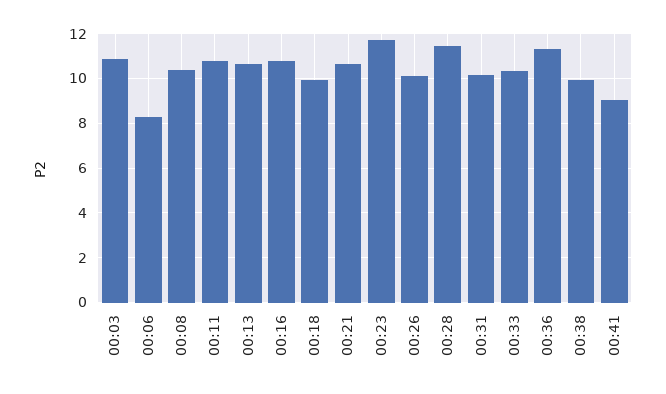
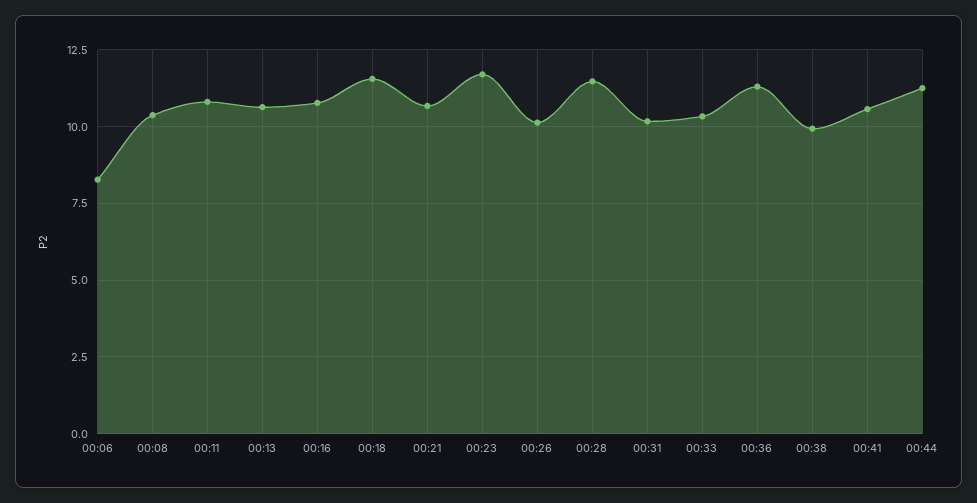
00:03: 11 -> none
00:18: 10 -> 11.5
00:41: 9 -> 10.5
00:44: none -> 11.25

